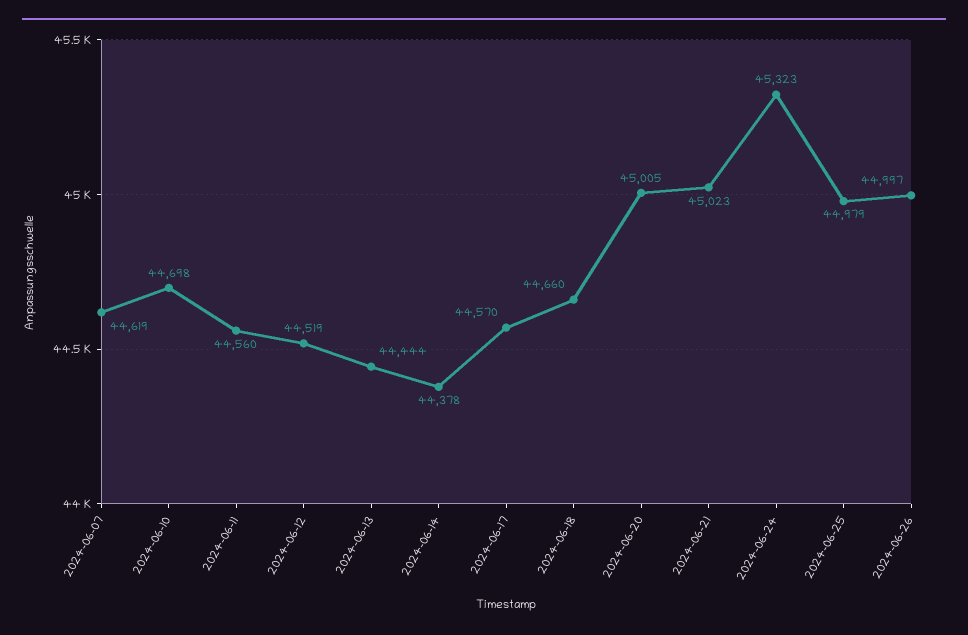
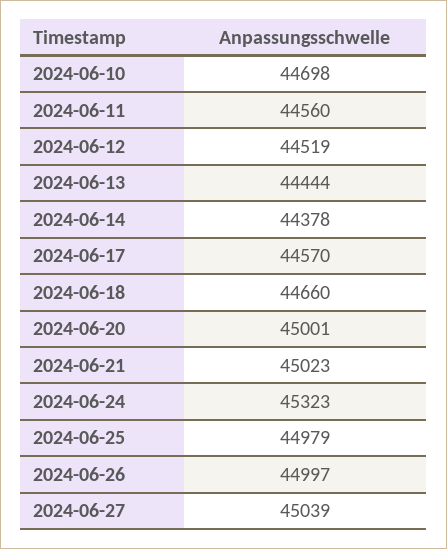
2024-06-07: 44619 -> none
2024-06-20: 45005 -> 45001
2024-06-27: none -> 45039

